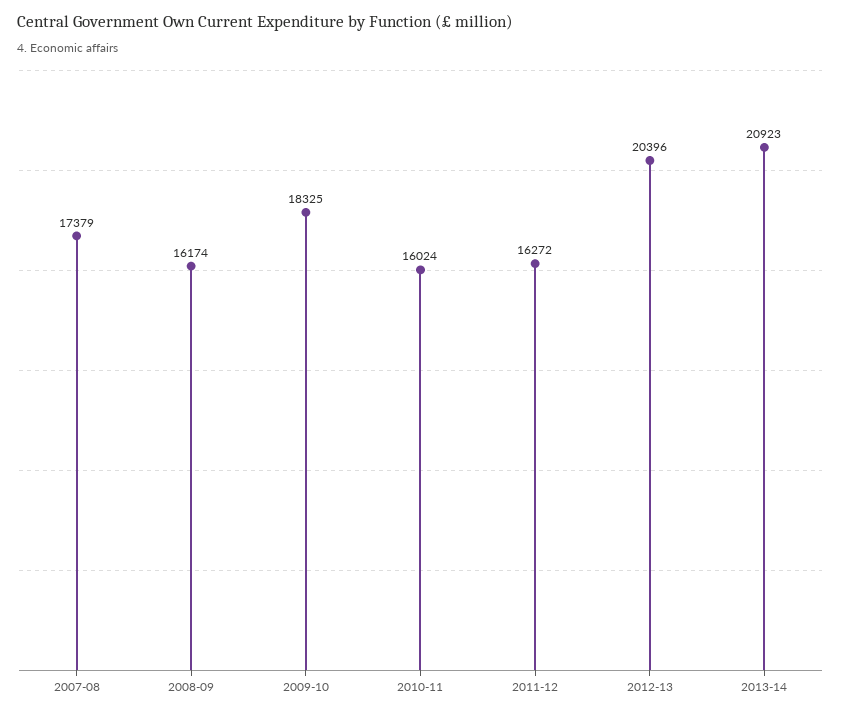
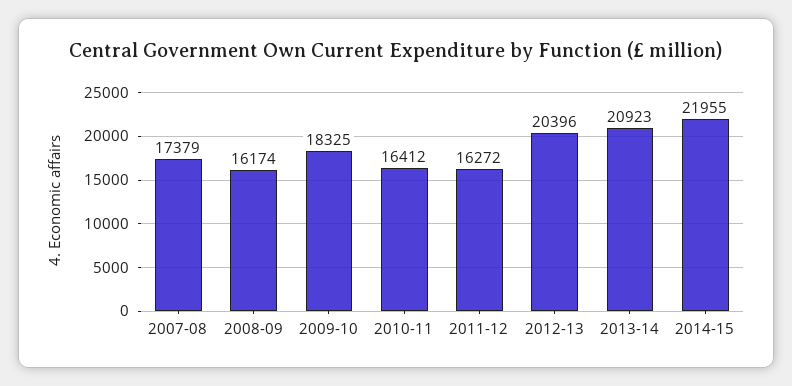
2010-11: 16024 -> 16412
2014-15: none -> 21955

